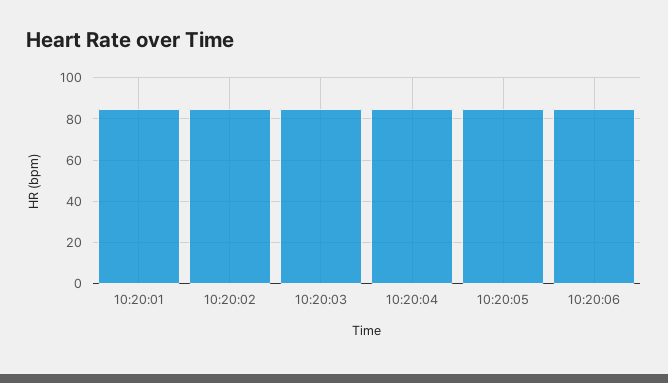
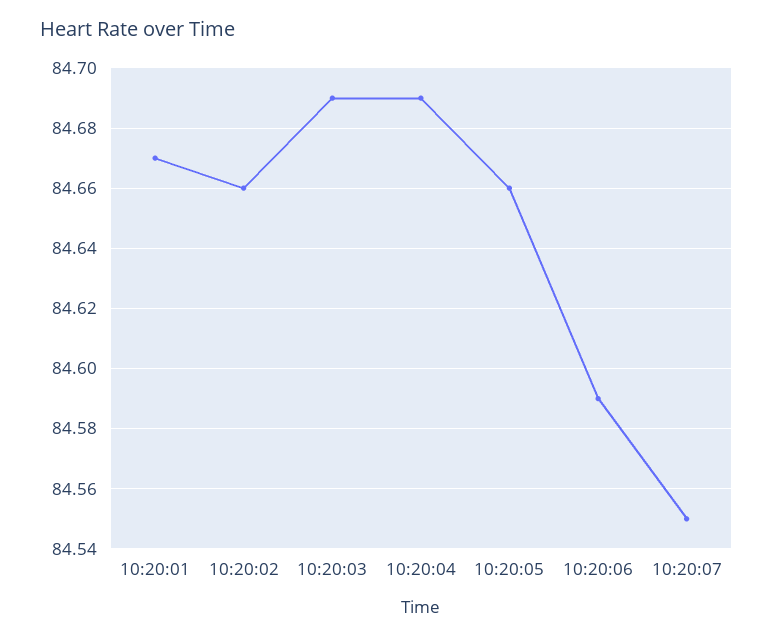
10:20:07: none -> 84.55

